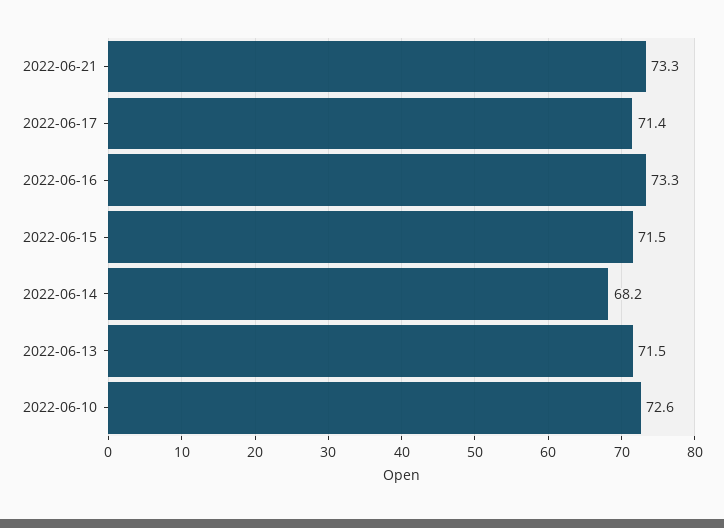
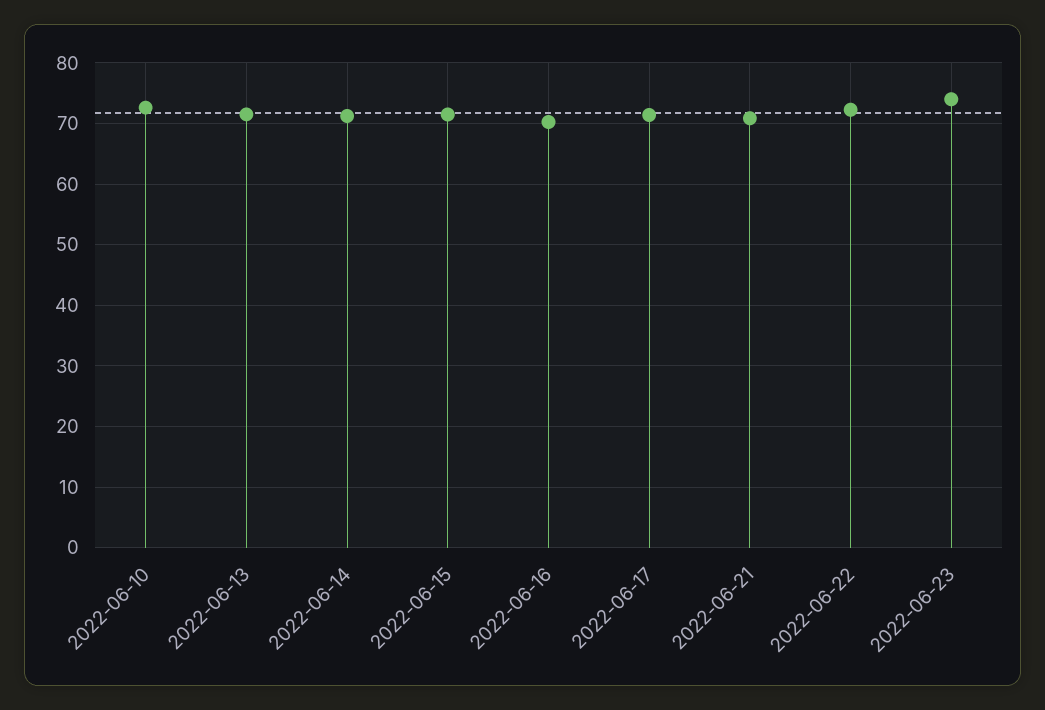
2022-06-21: 73.3 -> 71
2022-06-16: 73.3 -> 70
2022-06-14: 68.2 -> 71
2022-06-22: none -> 72
2022-06-23: none -> 74

